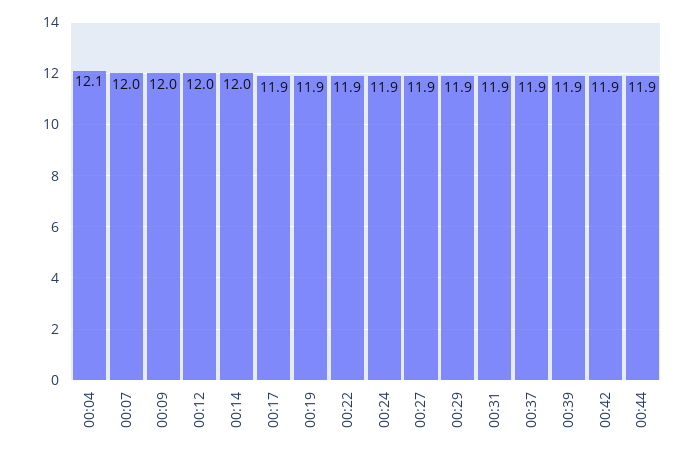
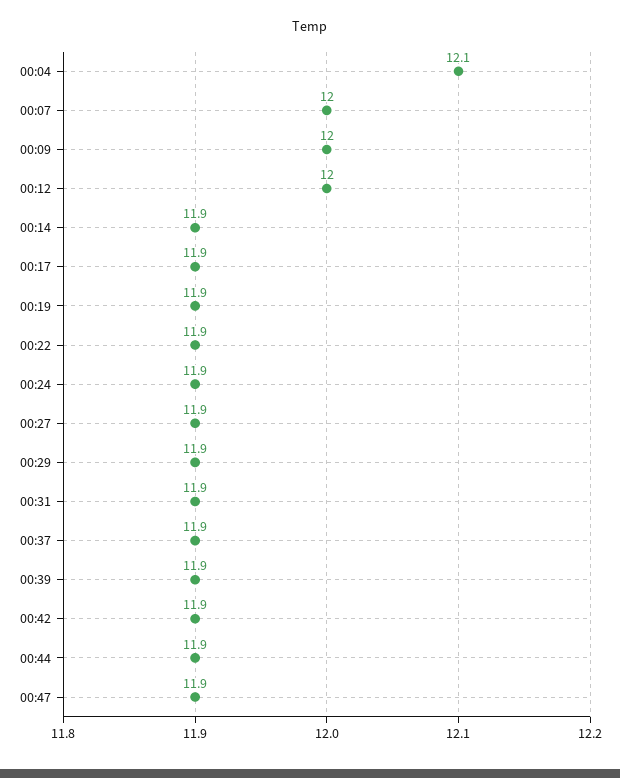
00:14: 12 -> 11.9
00:47: none -> 11.9

